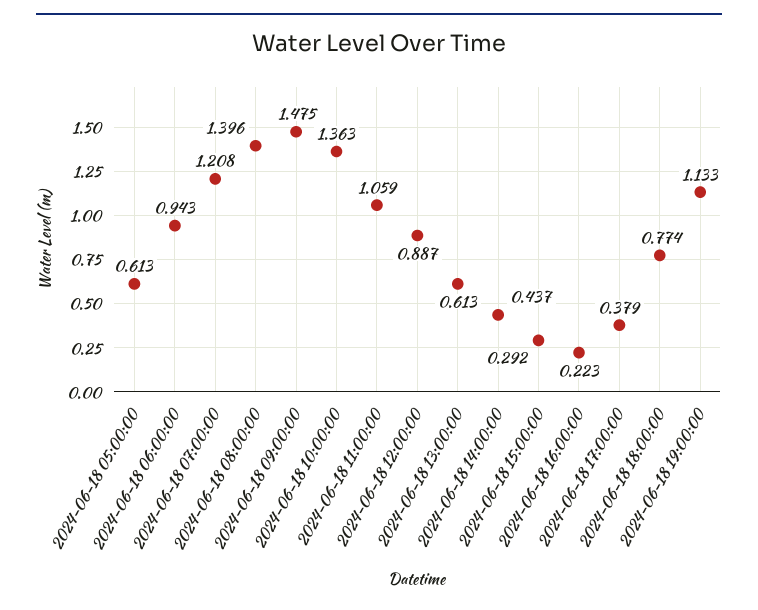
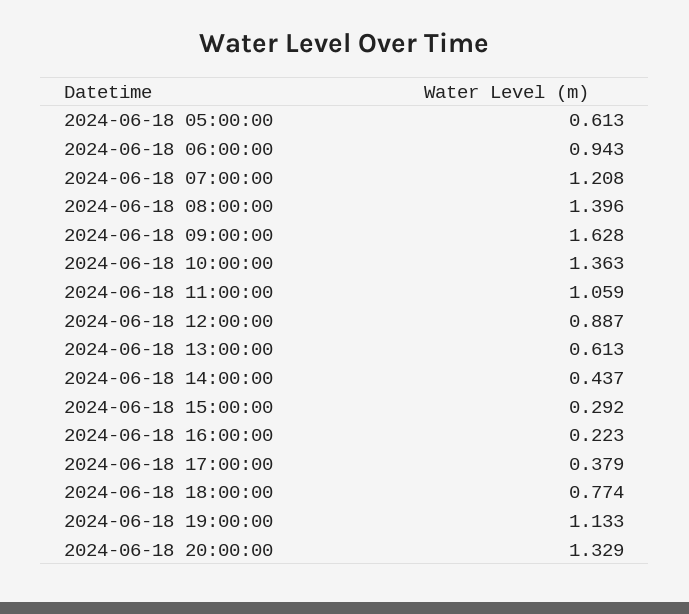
2024-06-18 09:00:00: 1.475 -> 1.628
2024-06-18 20:00:00: none -> 1.329

